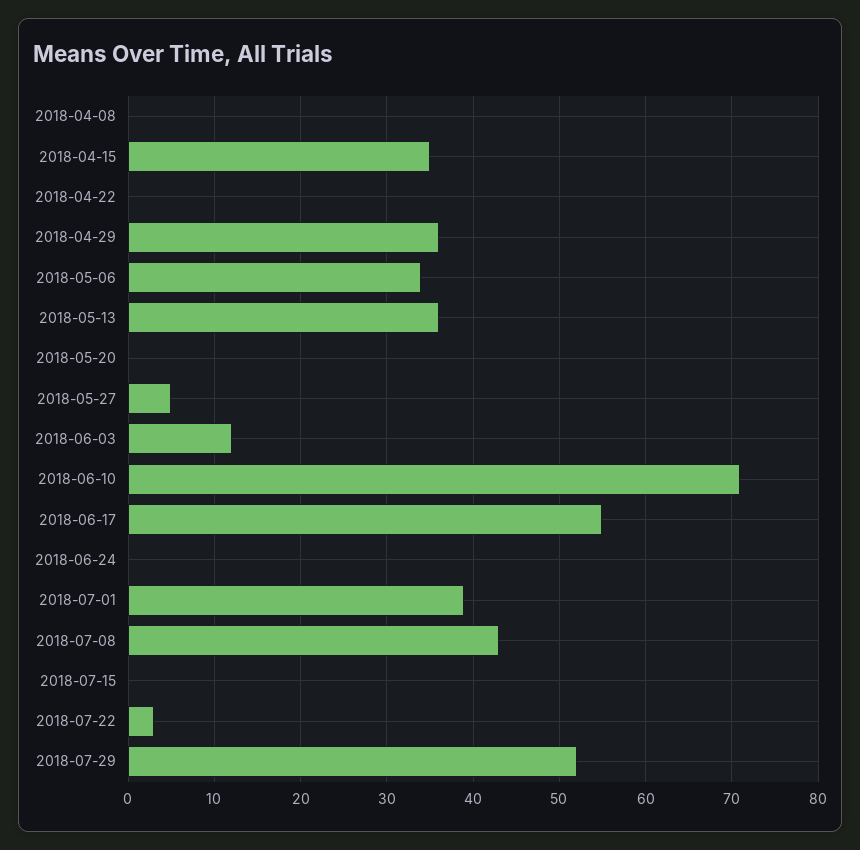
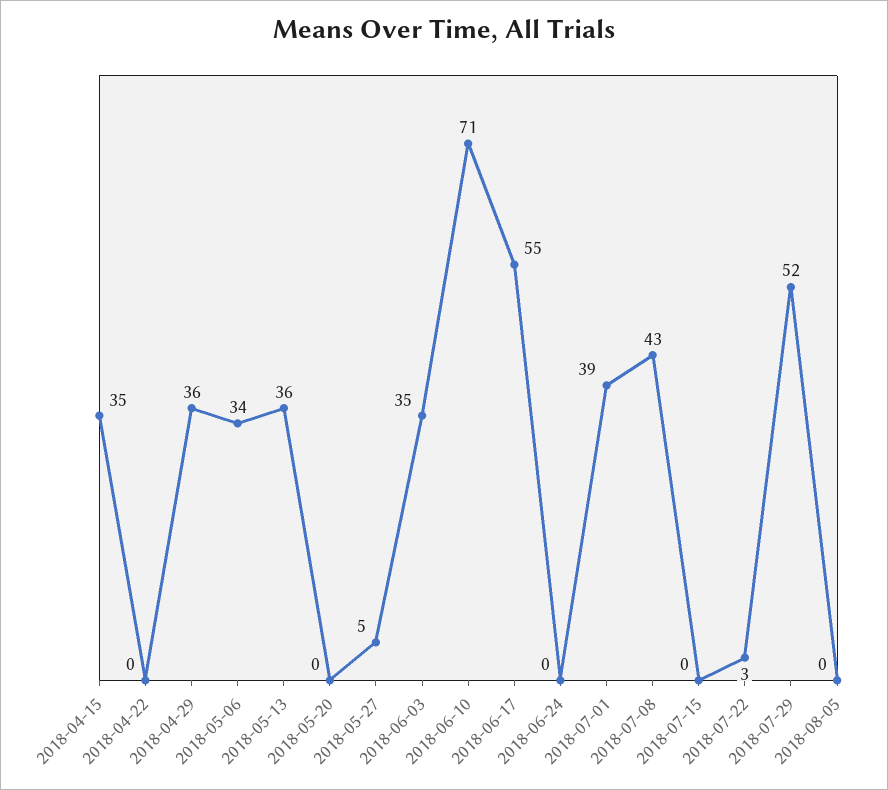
2018-04-08: 0 -> none
2018-06-03: 12 -> 35
2018-08-05: none -> 0

